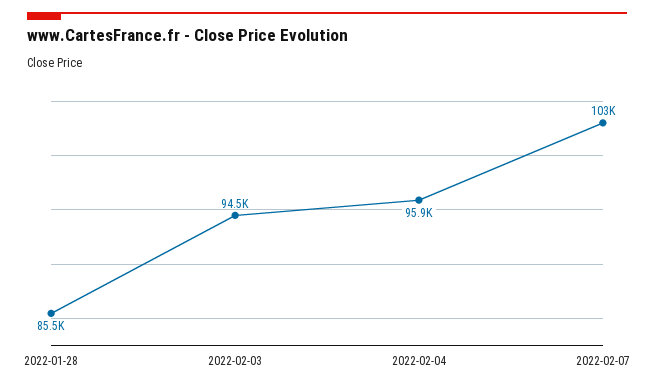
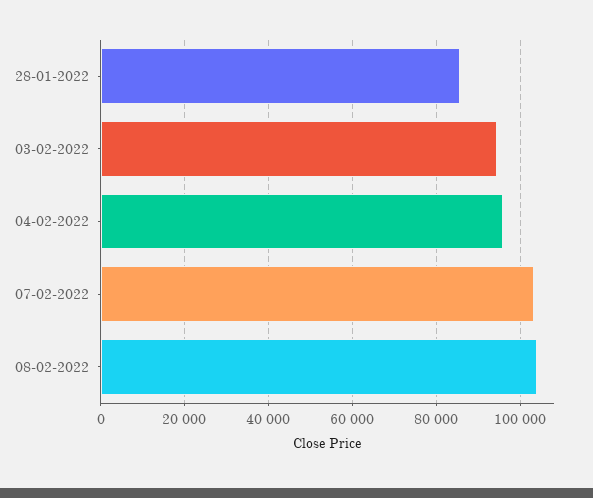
08-02-2022: none -> 104000

